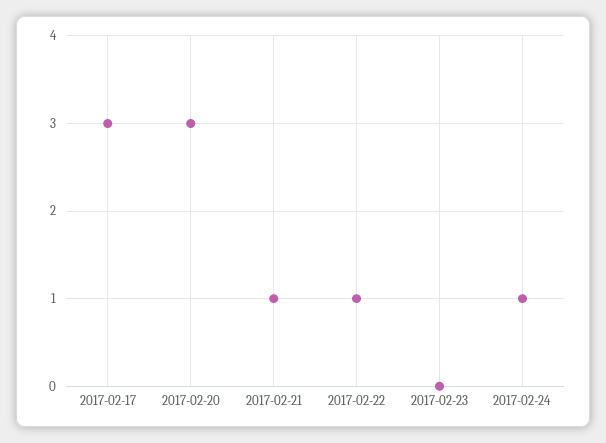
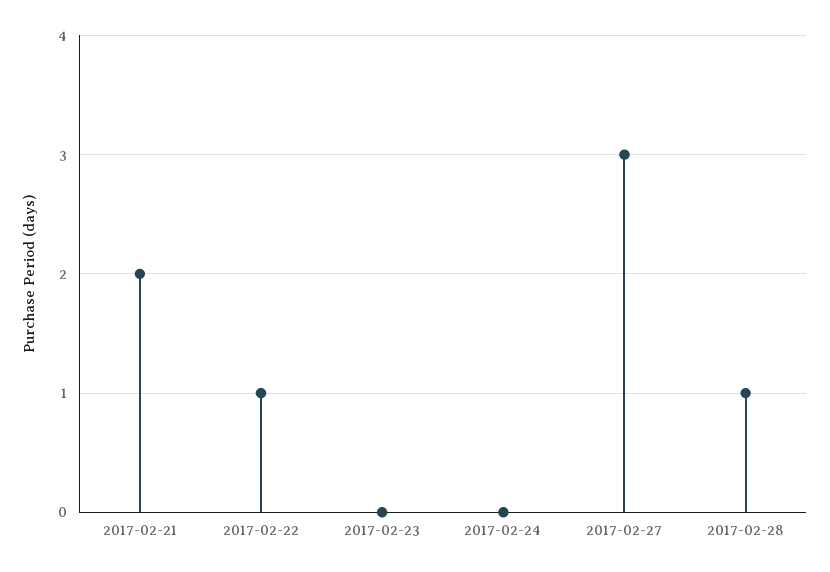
2017-02-17: 3 -> none
2017-02-20: 3 -> none
2017-02-21: 1 -> 2
2017-02-24: 1 -> 0
2017-02-27: none -> 3
2017-02-28: none -> 1

